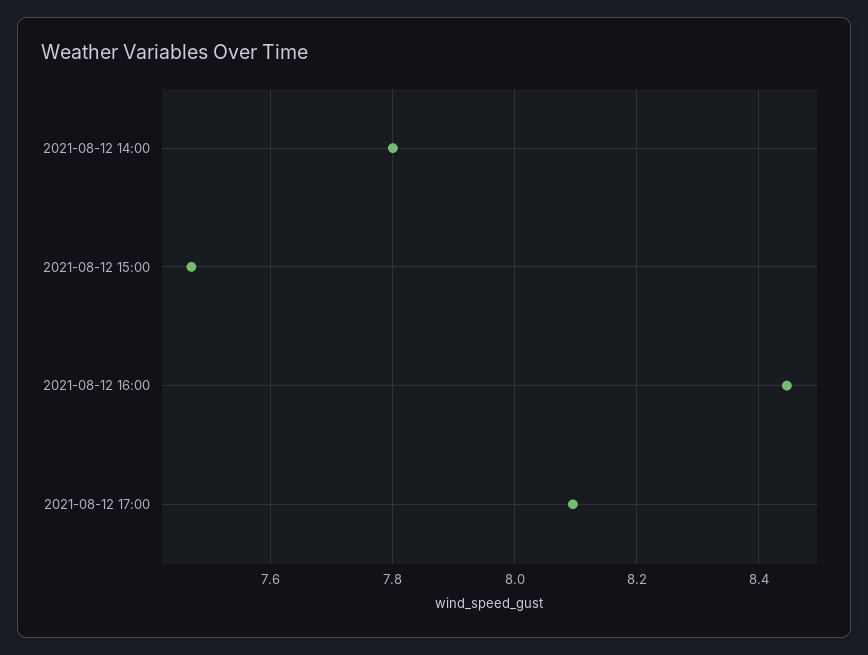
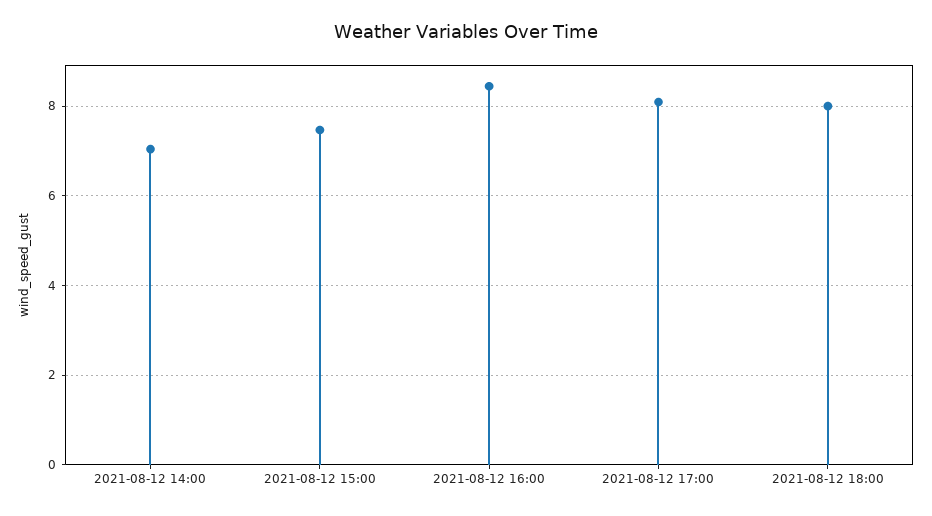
2021-08-12 14:00: 7.8 -> 7
2021-08-12 18:00: none -> 8

